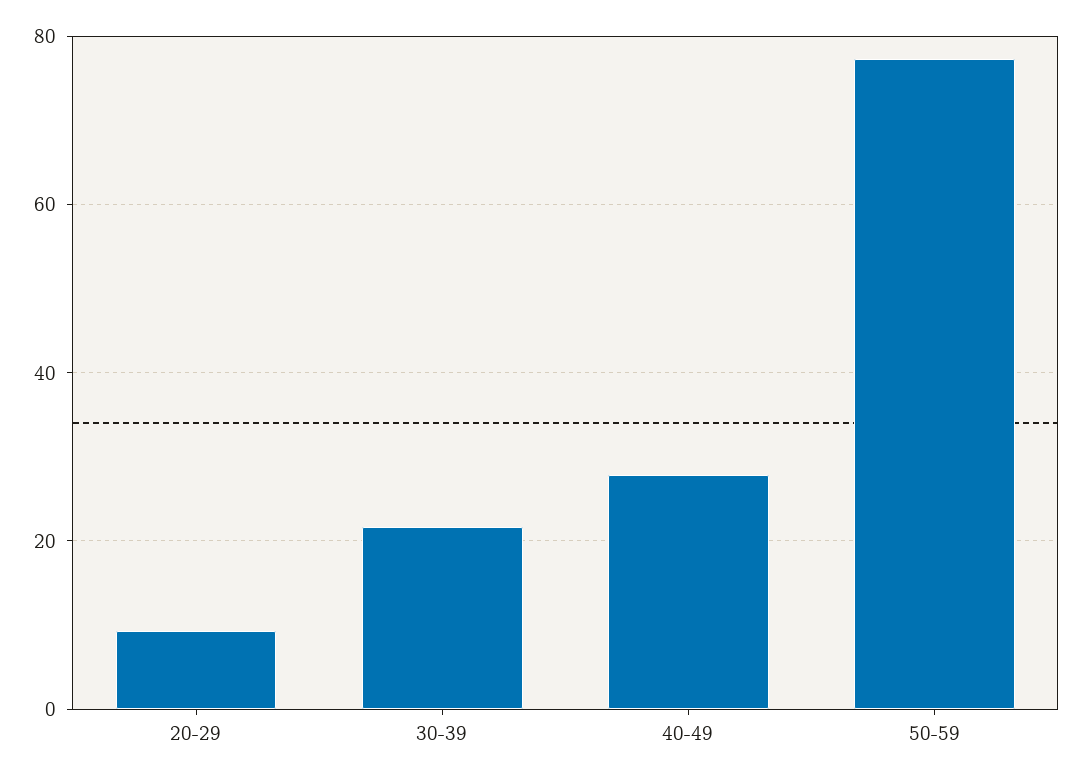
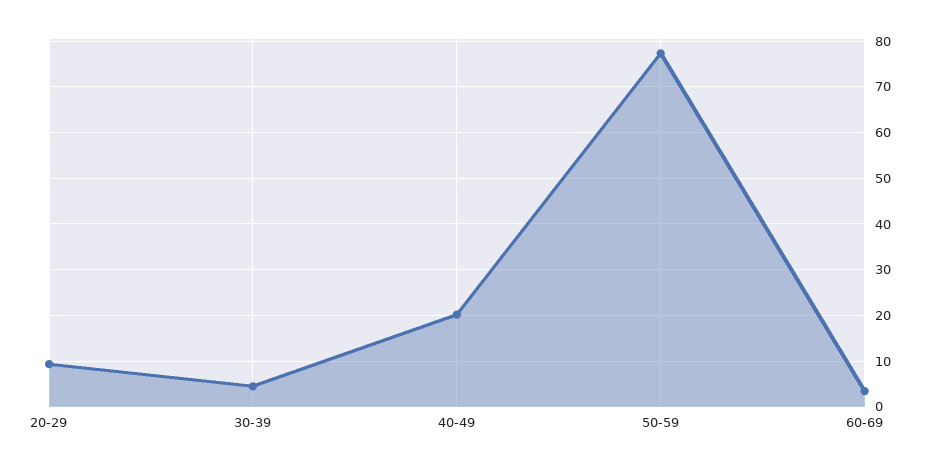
30-39: 22 -> 4
40-49: 28 -> 20
60-69: none -> 4

